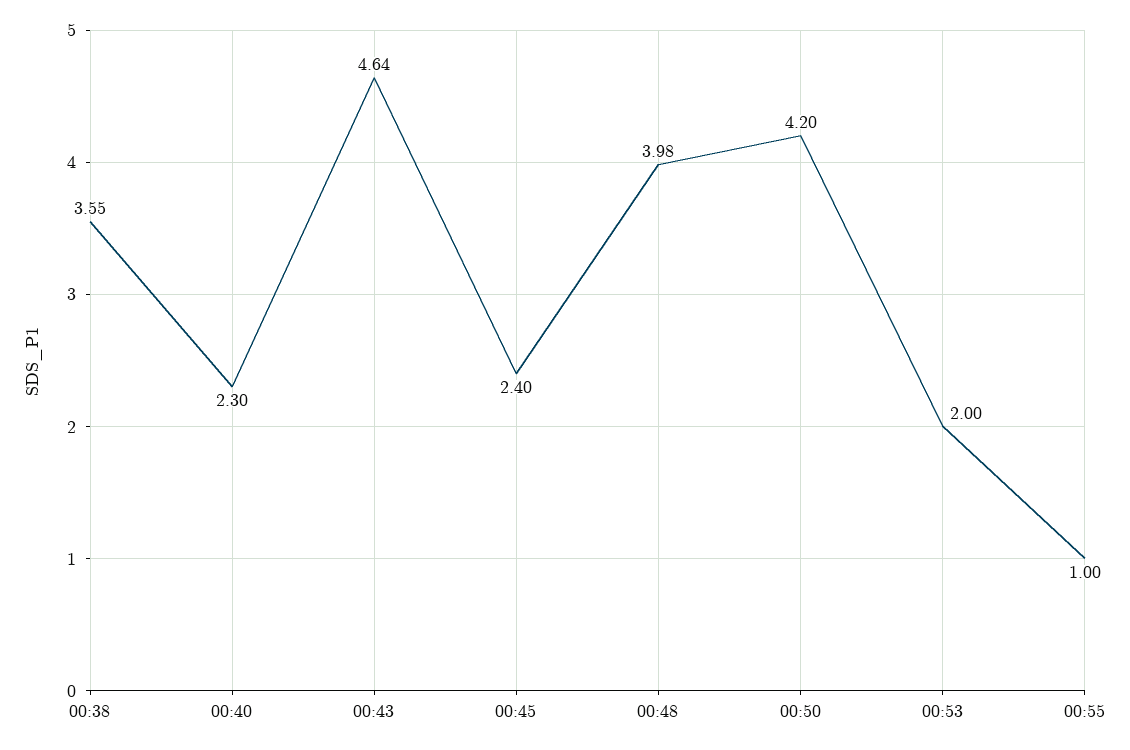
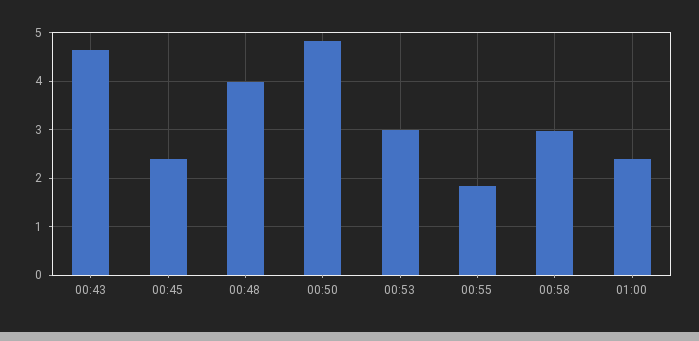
00:38: 3.55 -> none
00:40: 2.3 -> none
00:50: 4.2 -> 4.8
00:53: 2 -> 3
00:55: 1 -> 1.8
00:58: none -> 3
01:00: none -> 2.4

